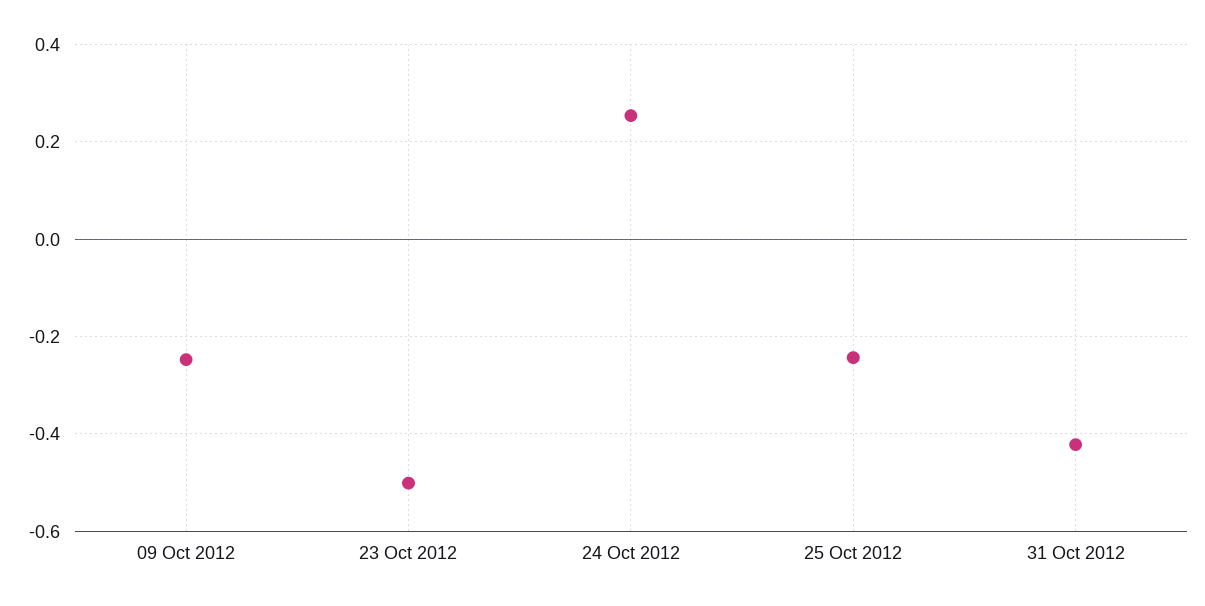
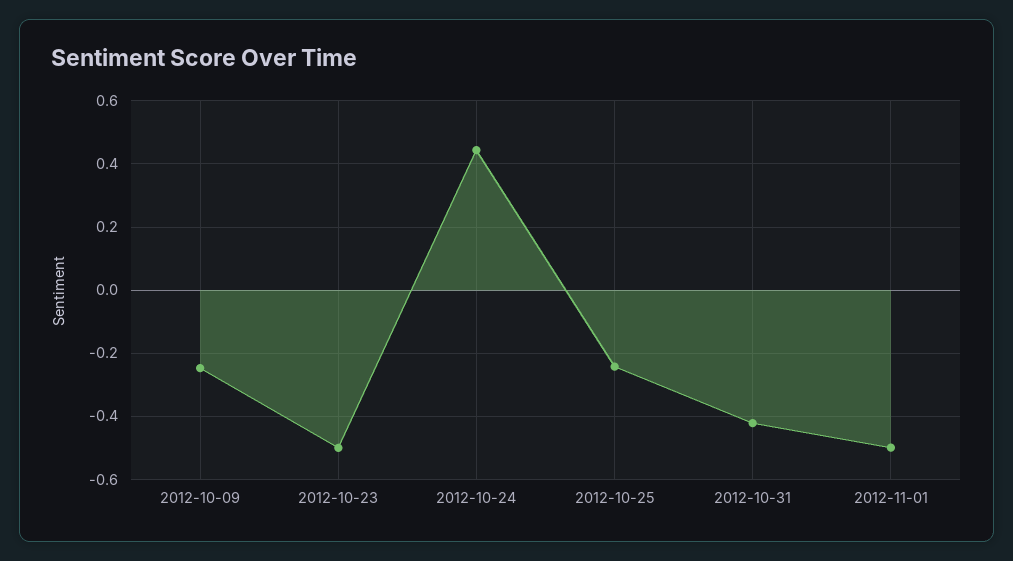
24 Oct 2012: 0.26 -> 0.44
2012-11-01: none -> -0.5

